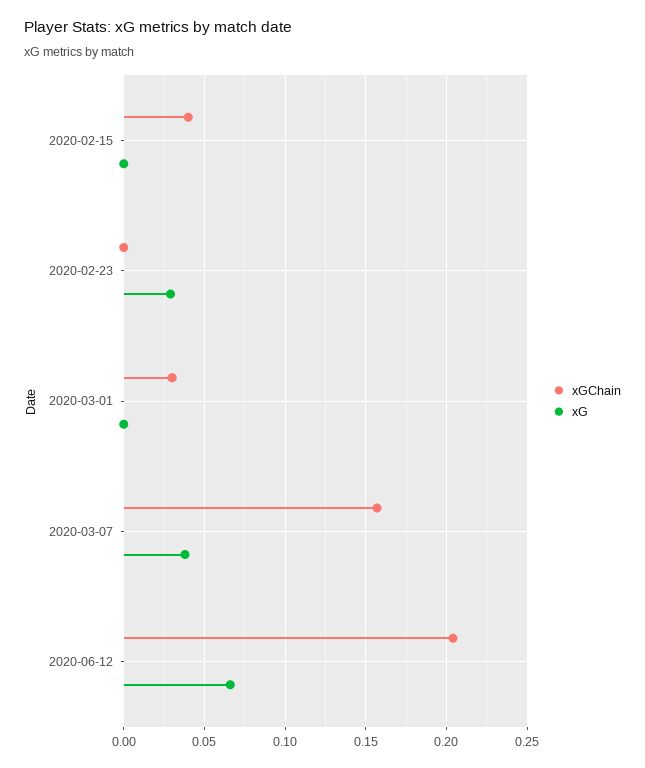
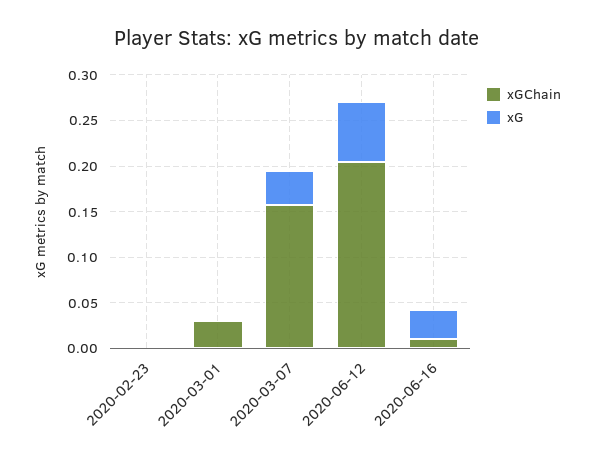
xGChain, 2020-02-15: 0.04 -> none
xG, 2020-02-15: 0 -> none
xG, 2020-02-23: 0.03 -> 0
xGChain, 2020-06-16: none -> 0.01
xG, 2020-06-16: none -> 0.03

